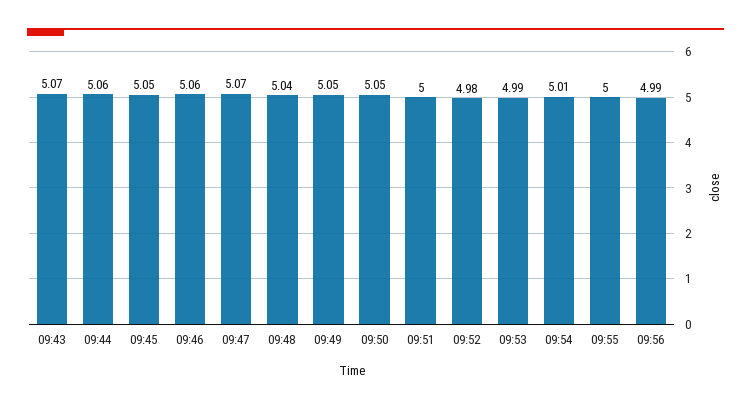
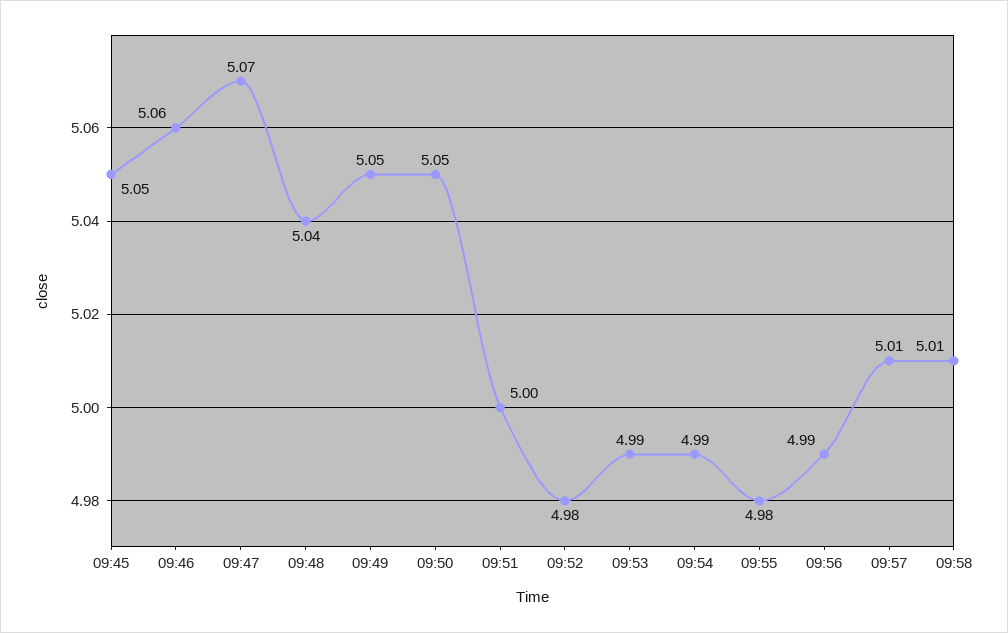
09:43: 5.07 -> none
09:44: 5.06 -> none
09:54: 5.01 -> 4.99
09:55: 5 -> 4.98
09:57: none -> 5.01
09:58: none -> 5.01

